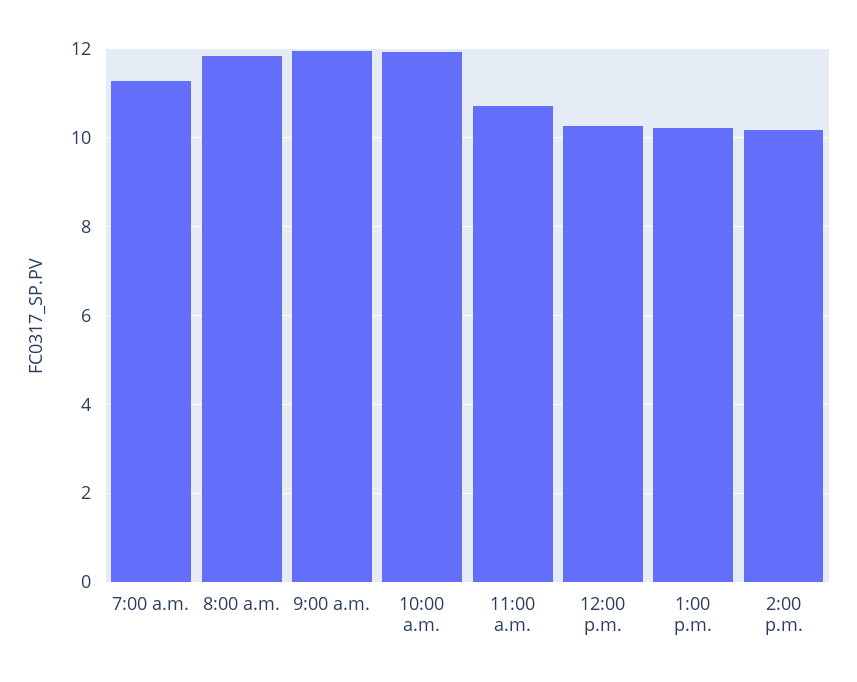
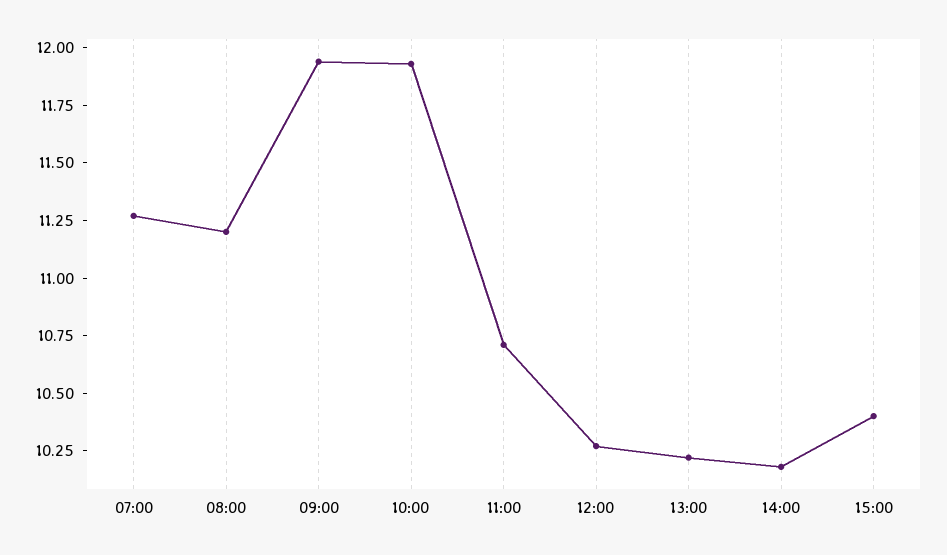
8:00 a.m.: 11.8 -> 11.2
15:00: none -> 10.4

